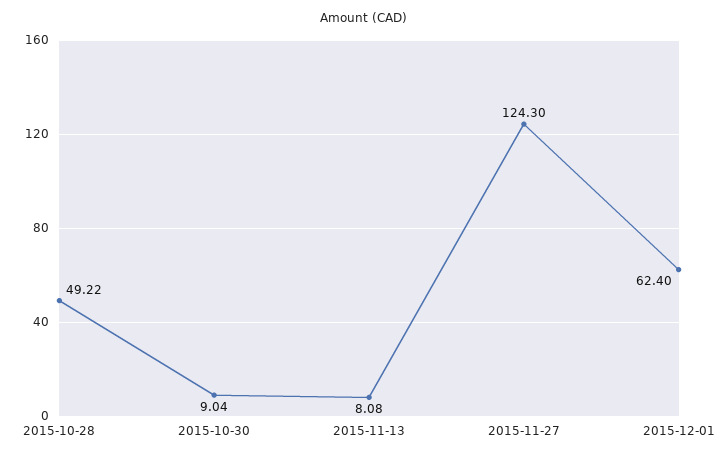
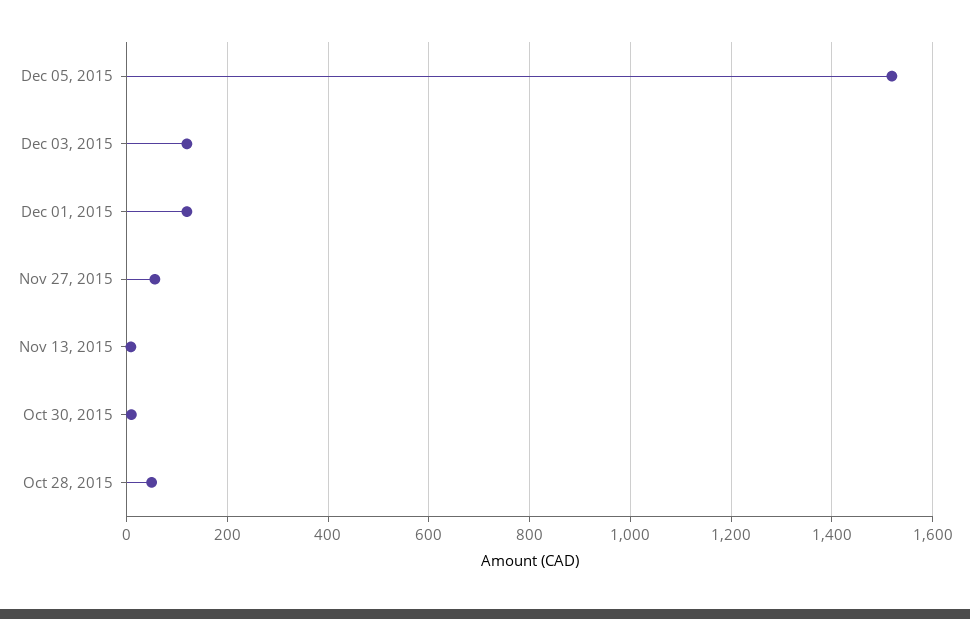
2015-11-27: 124.3 -> 60
2015-12-01: 62.4 -> 120
Dec 05, 2015: none -> 1520
Dec 03, 2015: none -> 120

